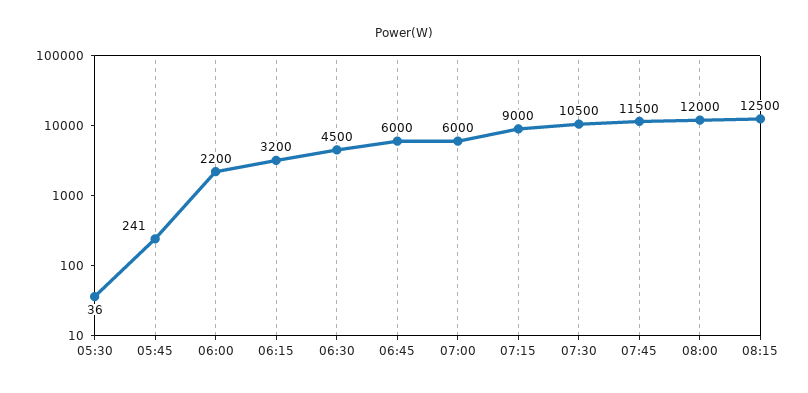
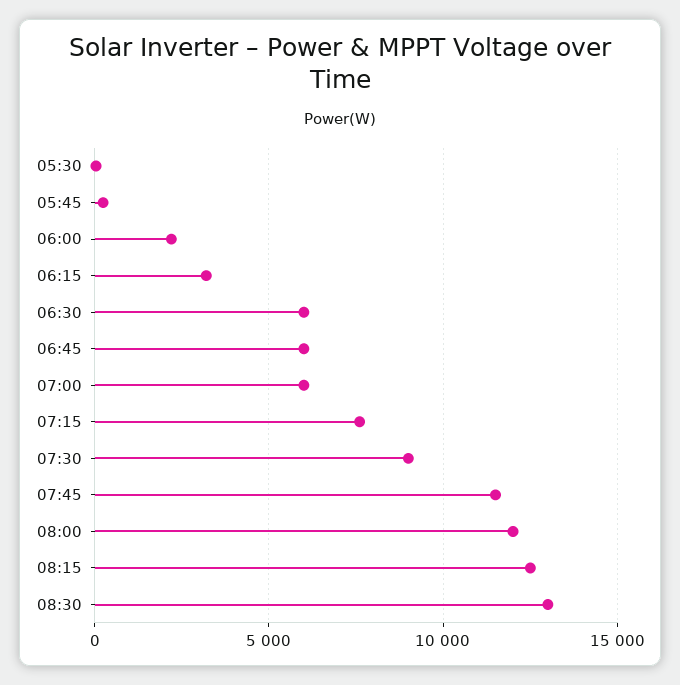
06:30: 4500 -> 6000
07:15: 9000 -> 7500
07:30: 10500 -> 9000
08:30: none -> 13000

